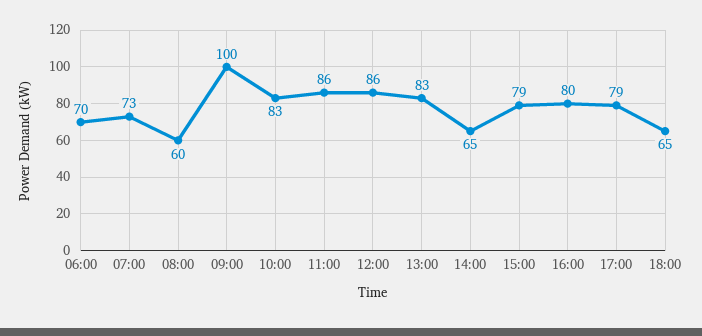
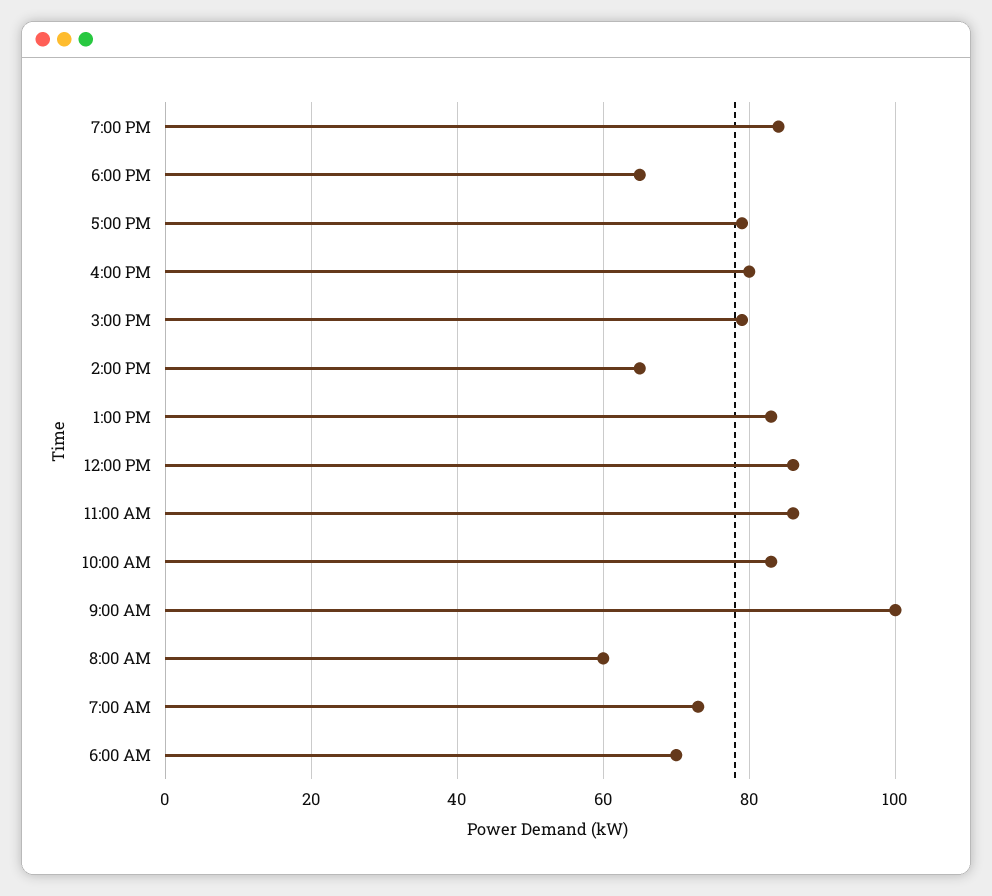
7:00 PM: none -> 85

